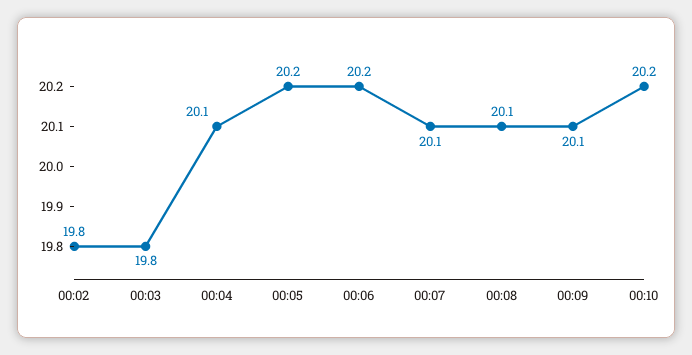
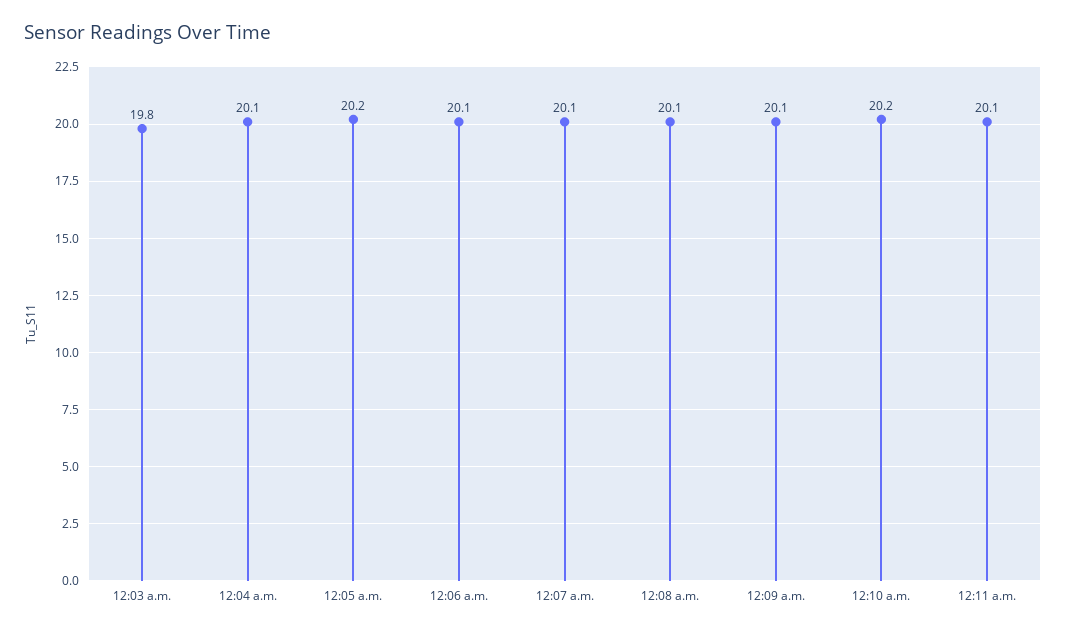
00:02: 19.8 -> none
00:06: 20.2 -> 20.1
12:11 a.m.: none -> 20.1

